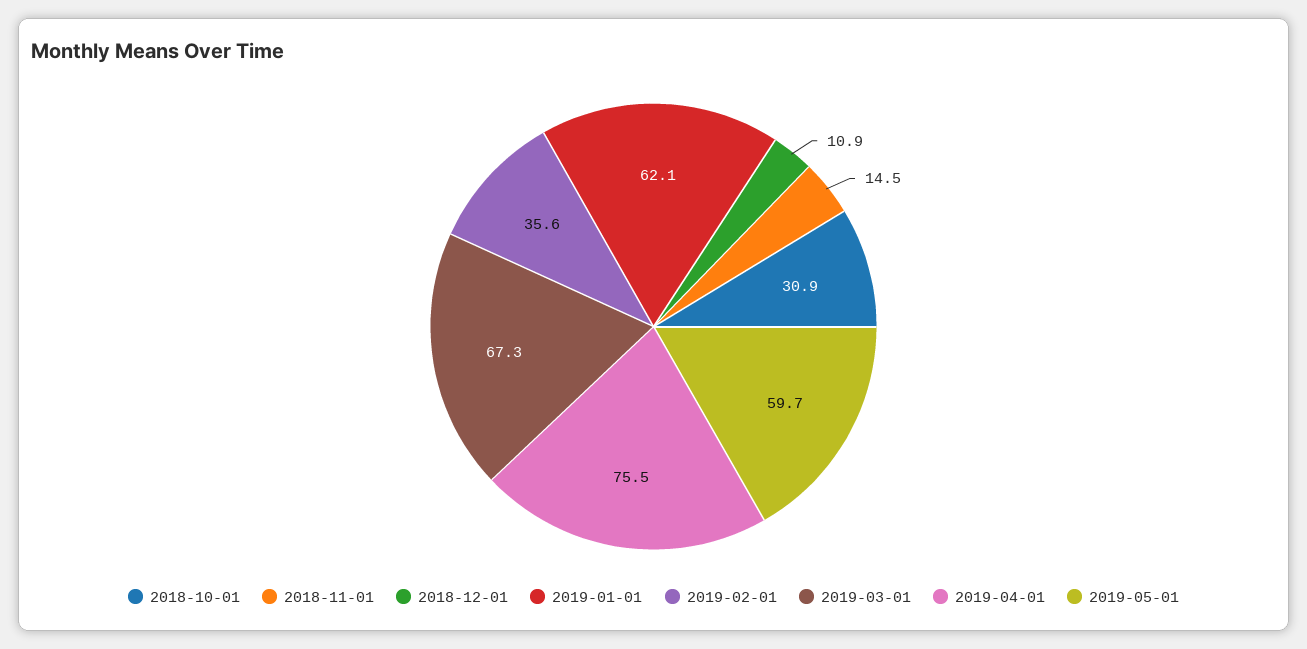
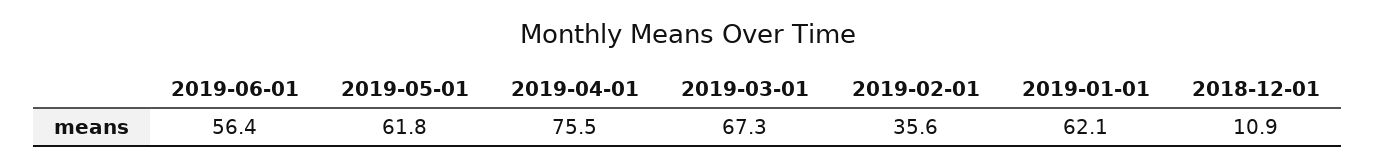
2018-10-01: 30.9 -> none
2018-11-01: 14.5 -> none
2019-05-01: 59.7 -> 61.8
2019-06-01: none -> 56.4

